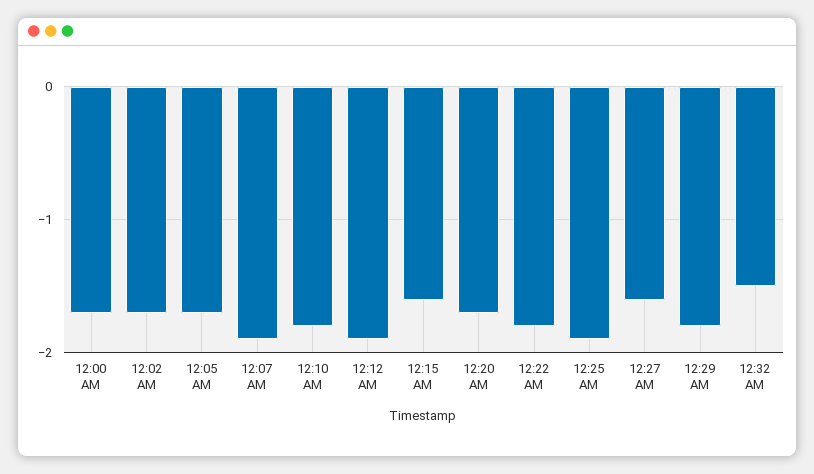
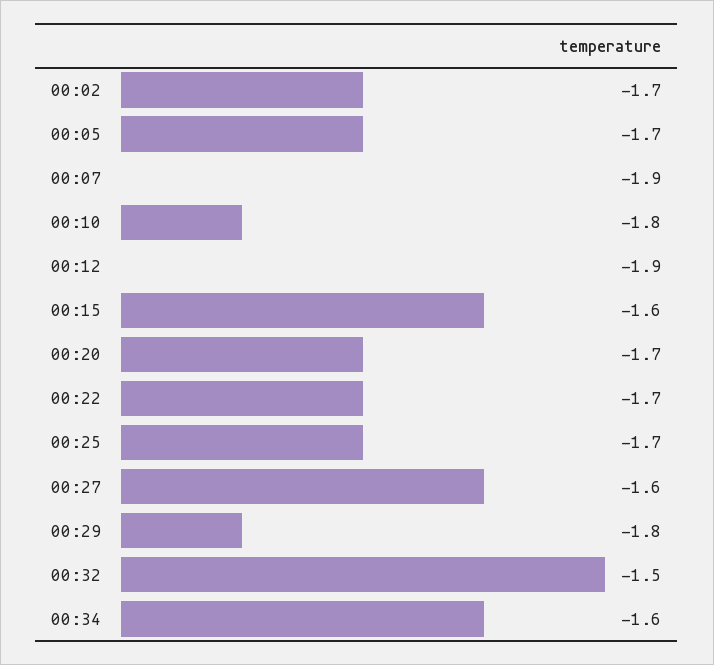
12:00 AM: -1.7 -> none
12:22 AM: -1.8 -> -1.7
12:25 AM: -1.9 -> -1.7
00:34: none -> -1.6

